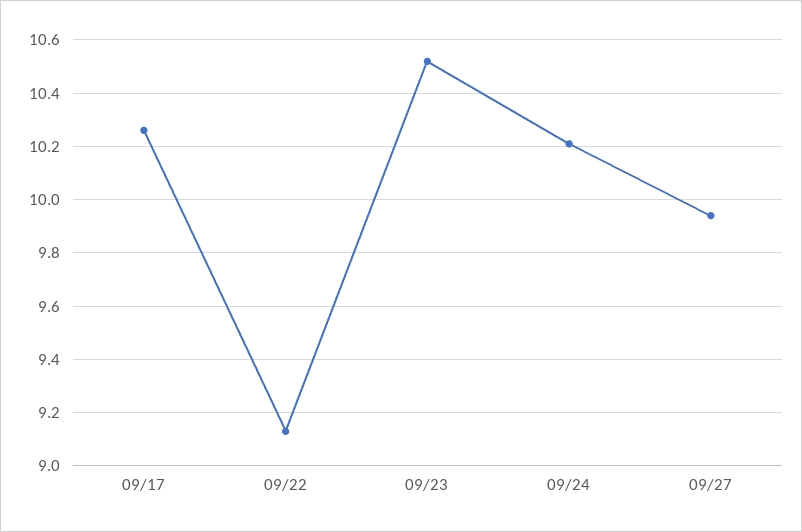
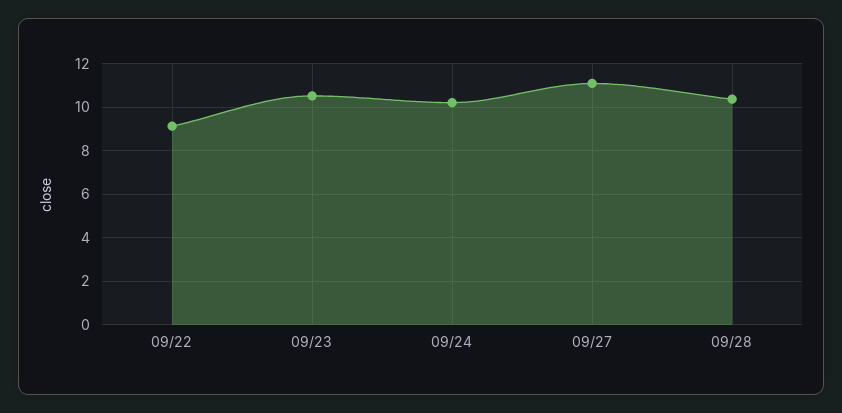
09/17: 10.25 -> none
09/27: 9.95 -> 11
09/28: none -> 10.5

